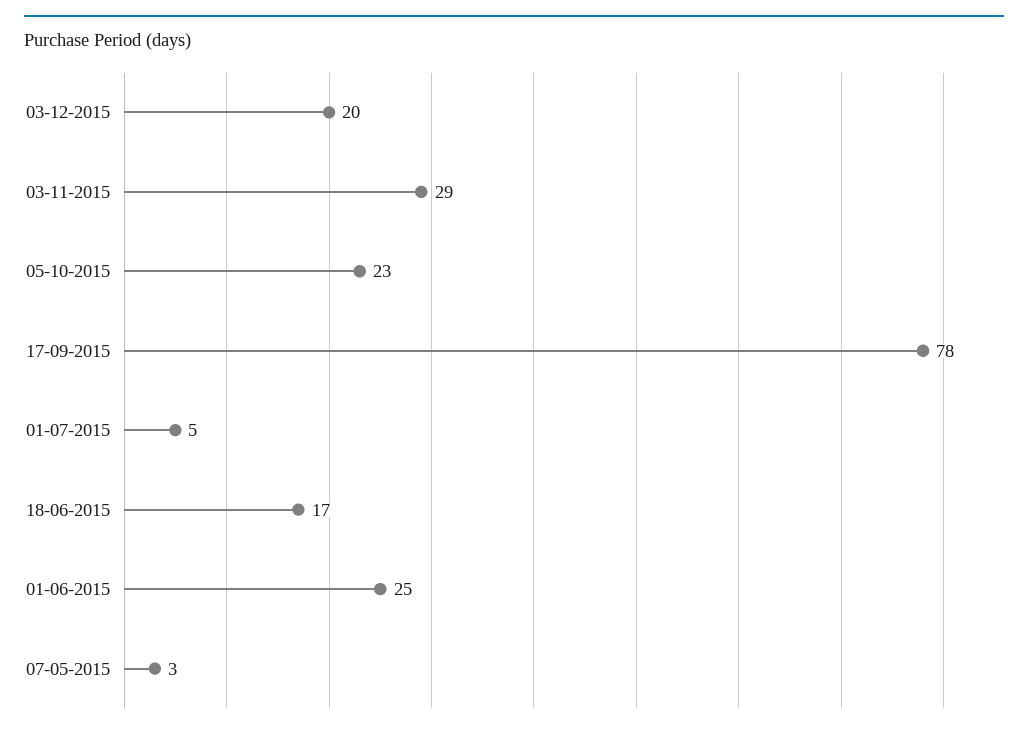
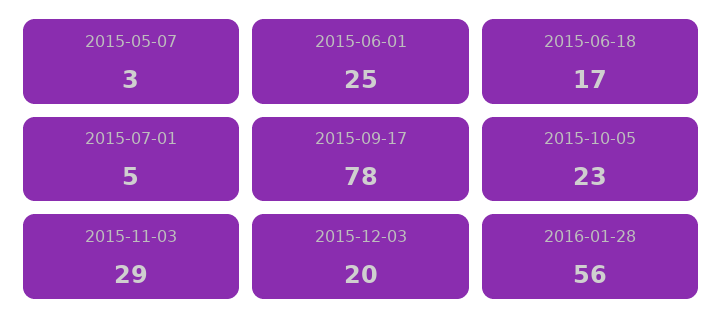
2016-01-28: none -> 56

